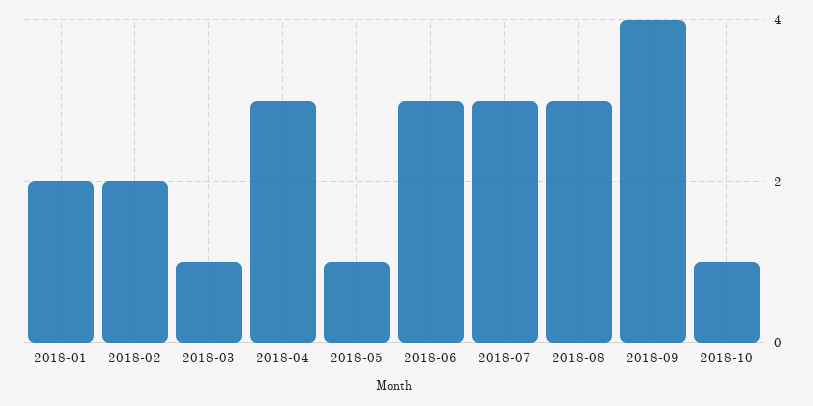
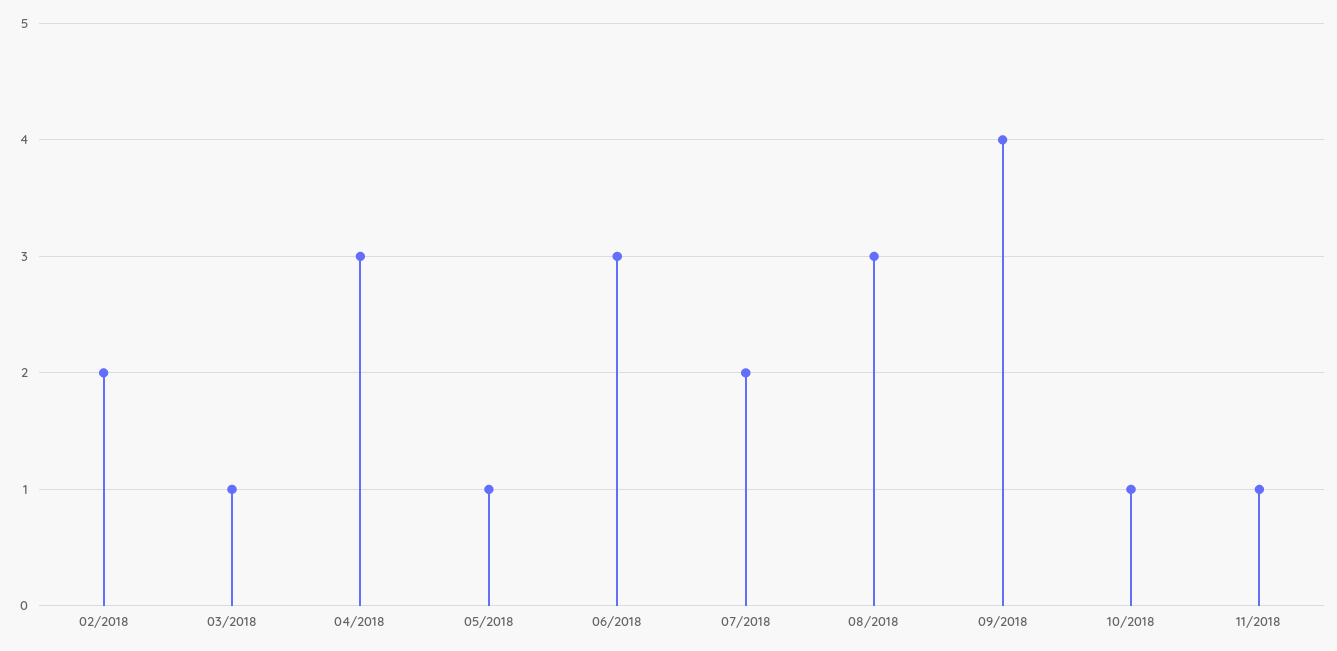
2018-01: 2 -> none
2018-07: 3 -> 2
11/2018: none -> 1

